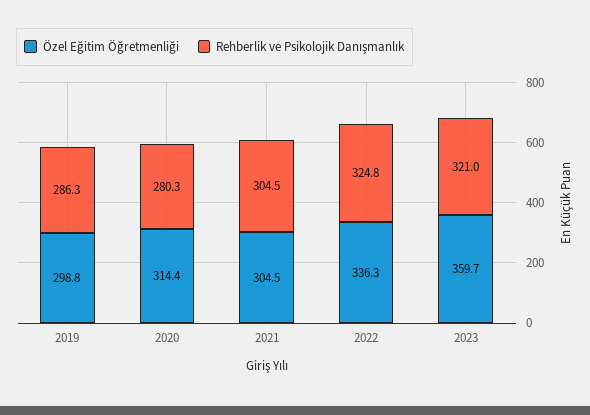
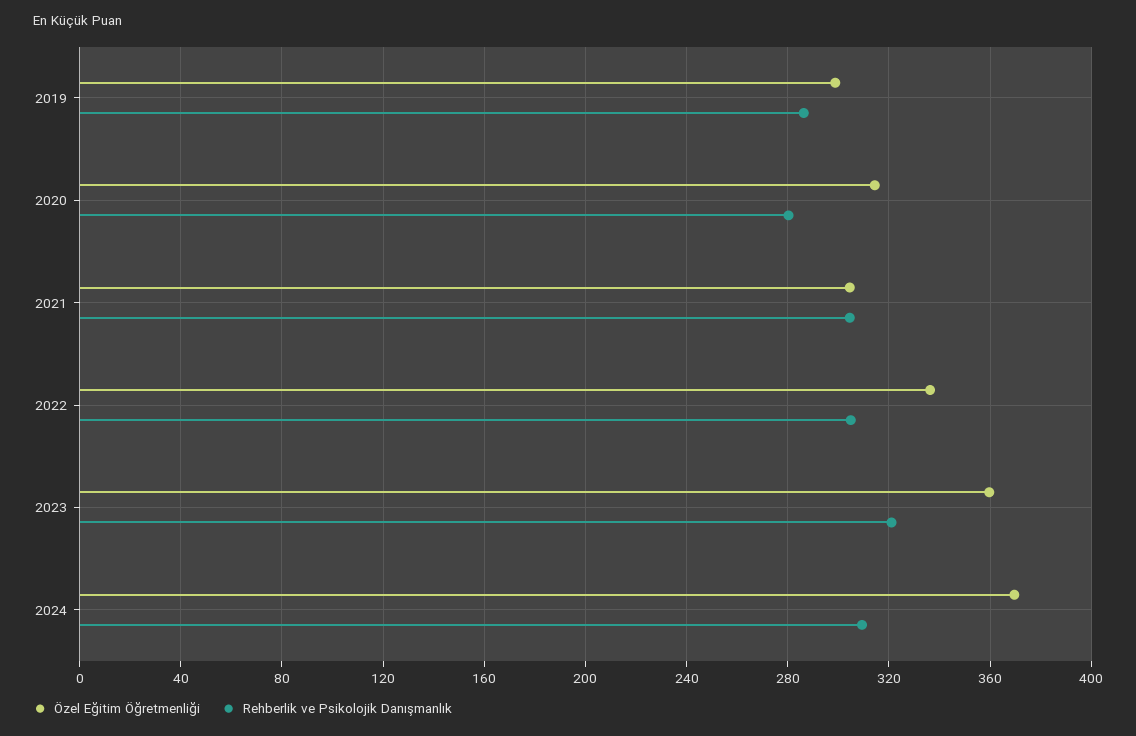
Rehberlik ve Psikolojik Danışmanlık, 2022: 324.8 -> 305
Özel Eğitim Öğretmenliği, 2024: none -> 370
Rehberlik ve Psikolojik Danışmanlık, 2024: none -> 310

